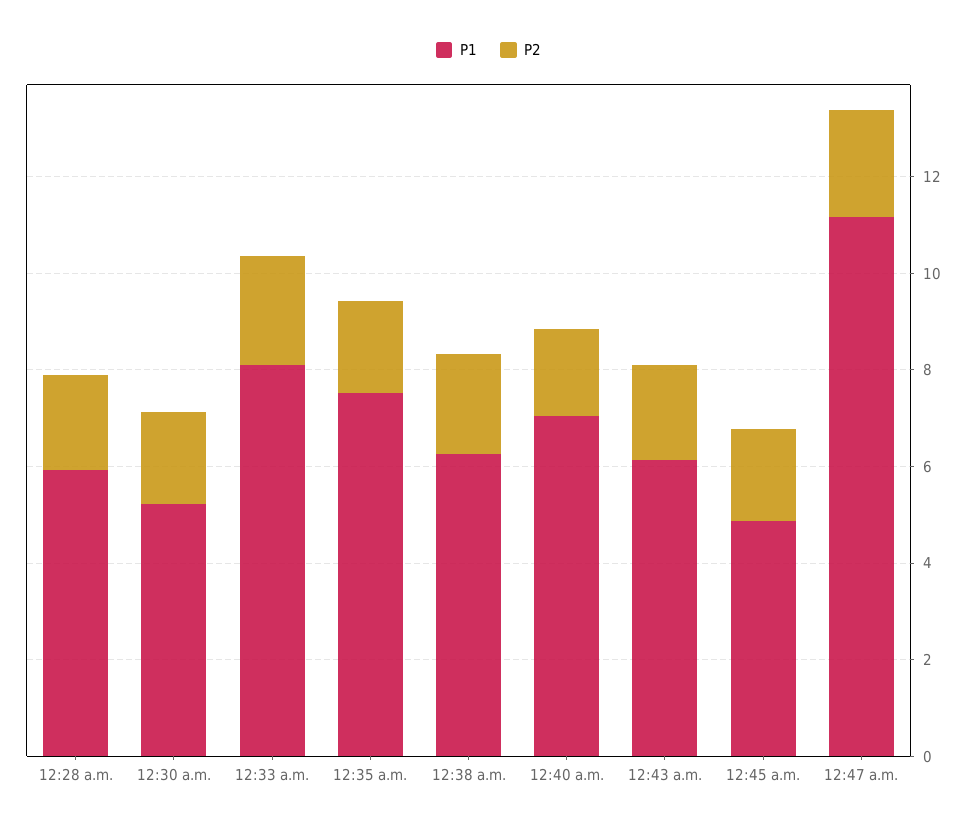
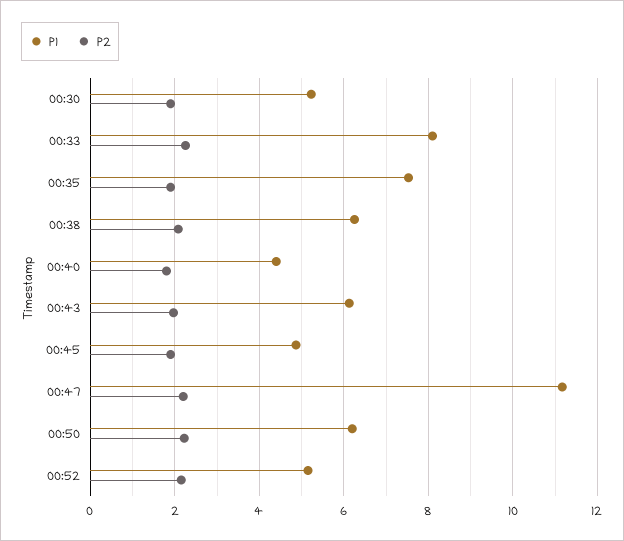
P1, 12:28 a.m.: 6 -> none
P2, 12:28 a.m.: 2 -> none
P1, 12:40 a.m.: 7 -> 4.4
P1, 00:50: none -> 6.2
P2, 00:50: none -> 2.2
P1, 00:52: none -> 5.2
P2, 00:52: none -> 2.2

